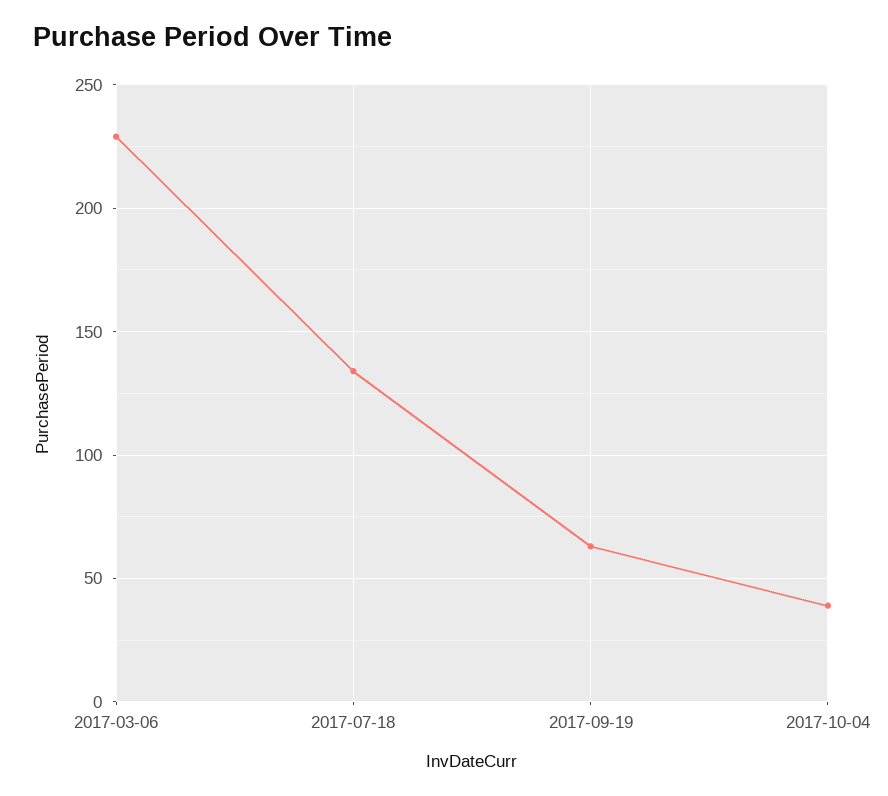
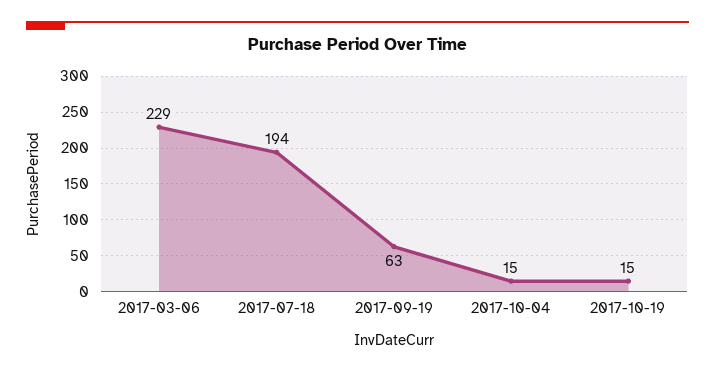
2017-07-18: 135 -> 194
2017-10-04: 40 -> 15
2017-10-19: none -> 15

